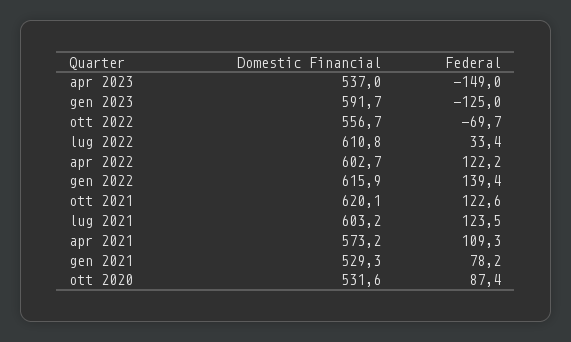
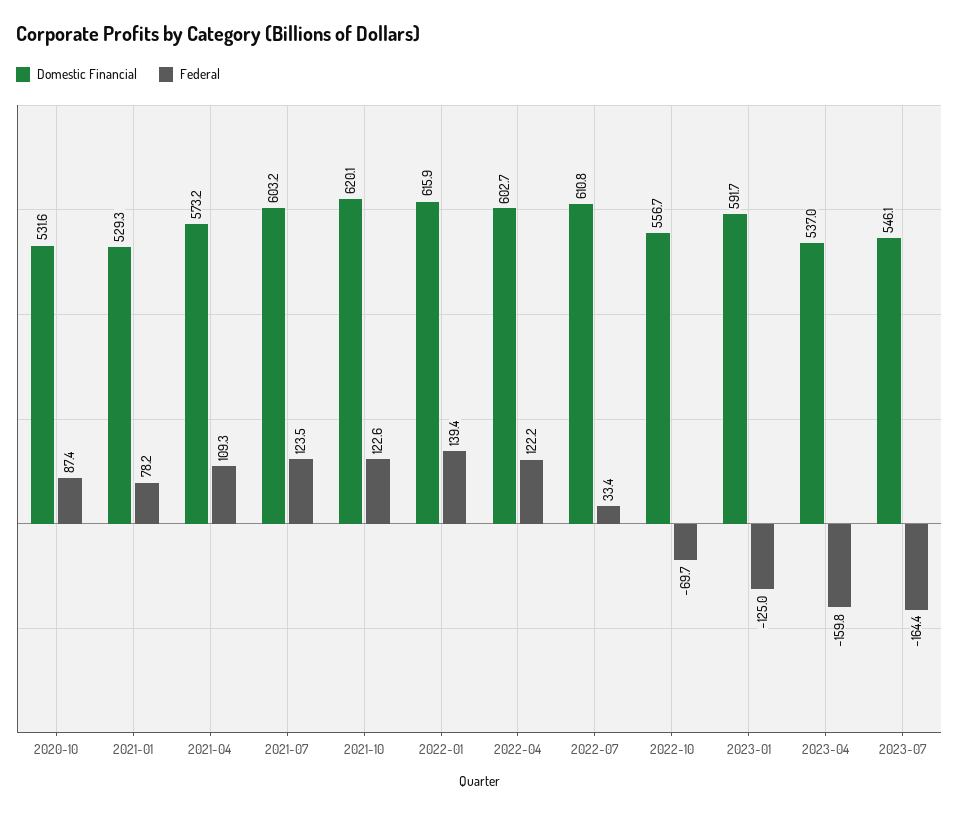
Federal, apr 2023: -149 -> -159.8
Domestic Financial, 2023-07: none -> 546.1
Federal, 2023-07: none -> -164.4

